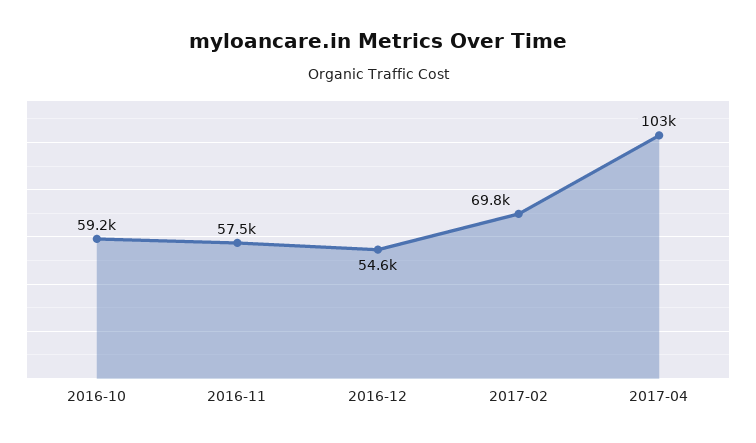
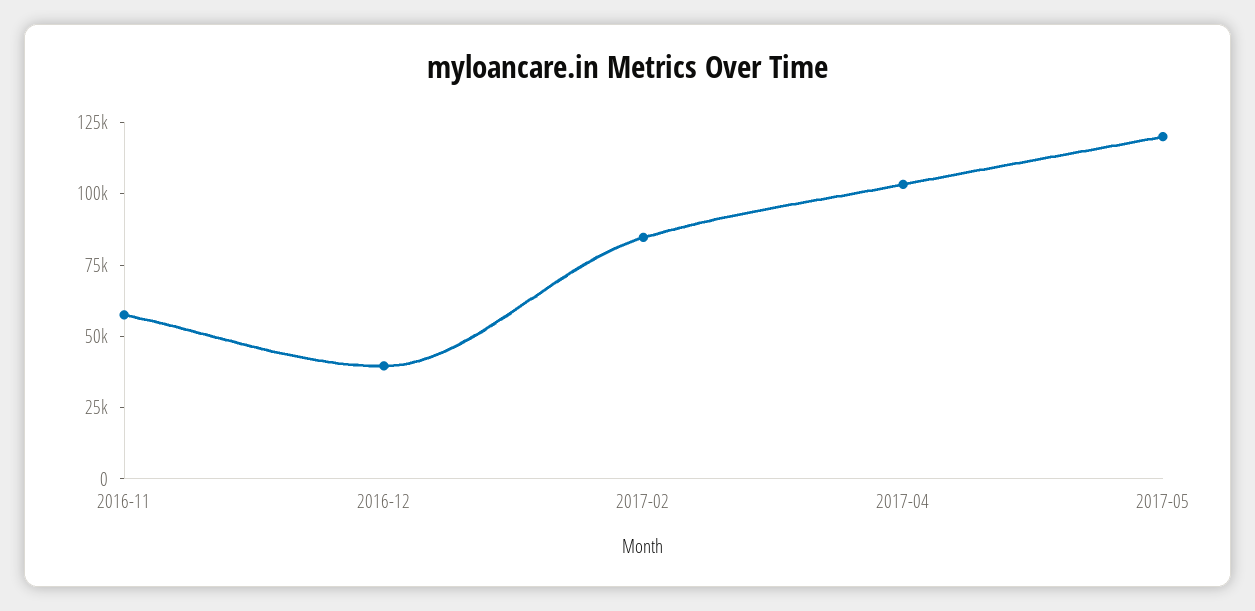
2016-10: 59200 -> none
2016-12: 54600 -> 40000
2017-02: 69800 -> 85000
2017-05: none -> 120000

